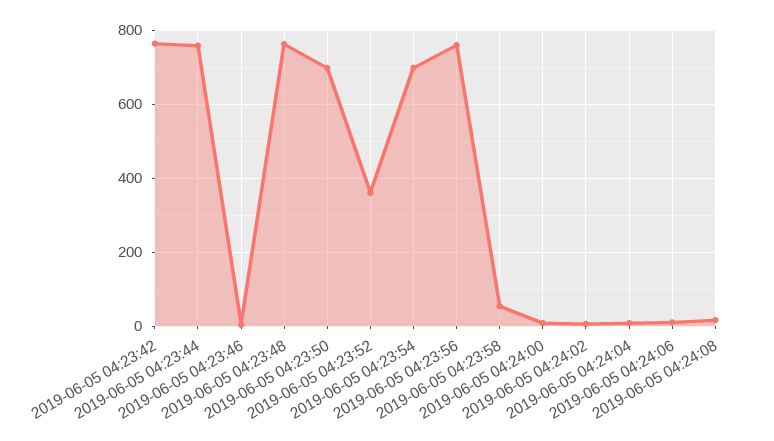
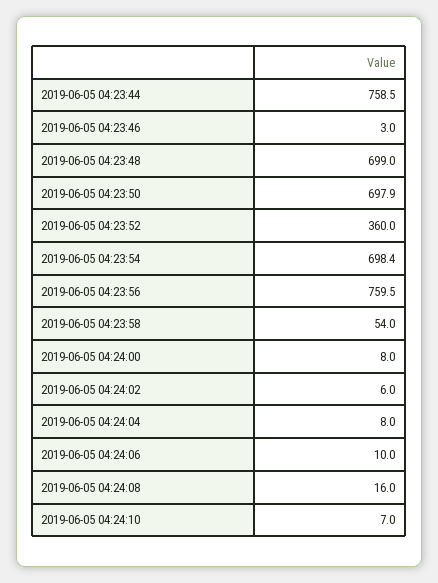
2019-06-05 04:23:42: 760 -> none
2019-06-05 04:23:48: 760 -> 699
2019-06-05 04:24:10: none -> 7

